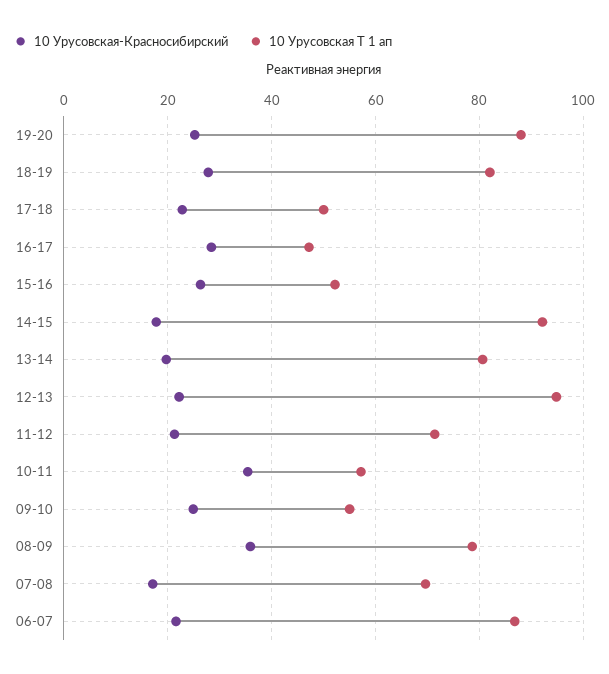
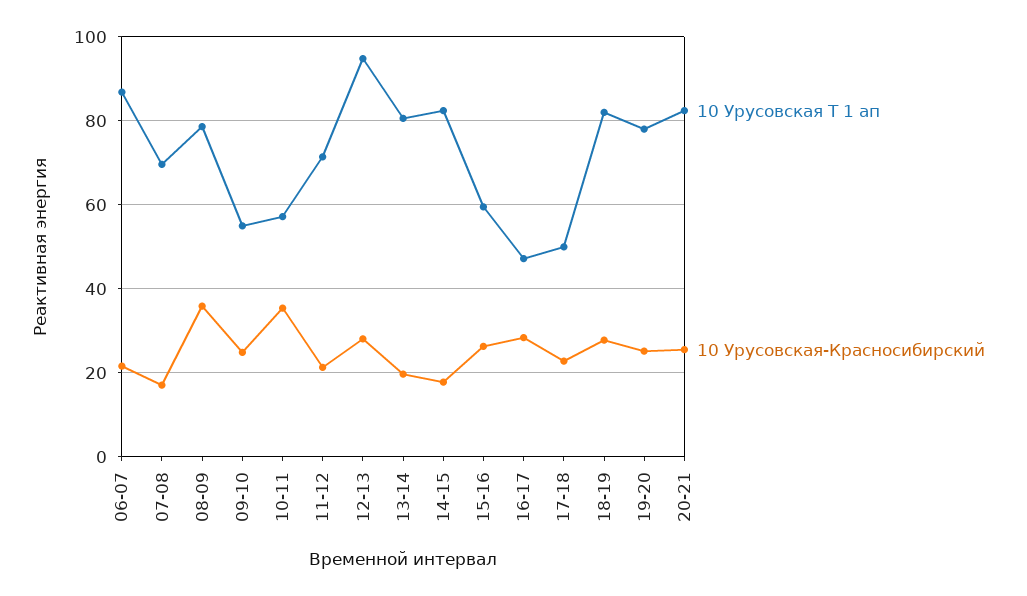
10 Урусовская Т 1 ап, 19-20: 88 -> 78
10 Урусовская Т 1 ап, 15-16: 52 -> 60
10 Урусовская Т 1 ап, 14-15: 92 -> 82
10 Урусовская-Красносибирский, 12-13: 22 -> 28
10 Урусовская Т 1 ап, 20-21: none -> 82
10 Урусовская-Красносибирский, 20-21: none -> 26

